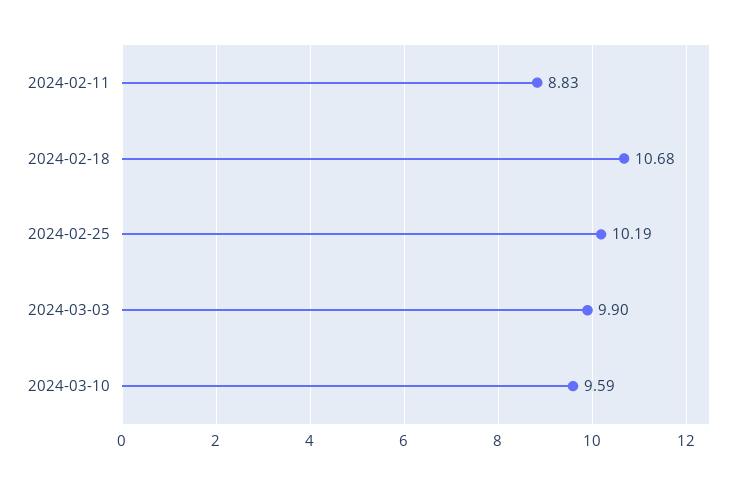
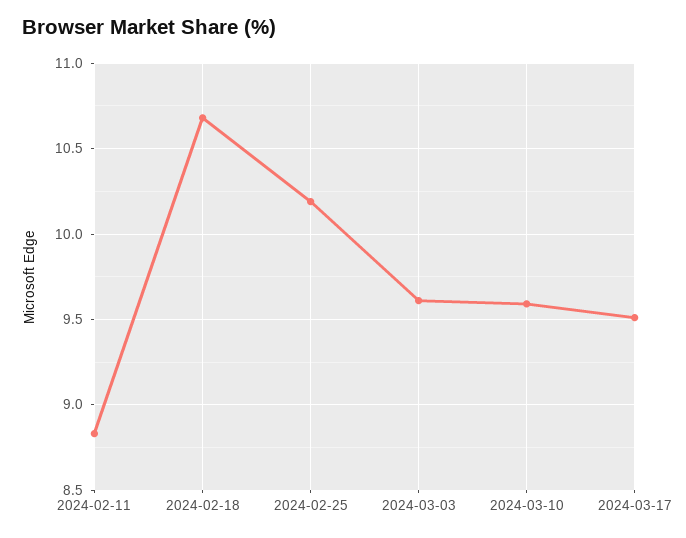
2024-03-03: 9.9 -> 9.6
2024-03-17: none -> 9.5

